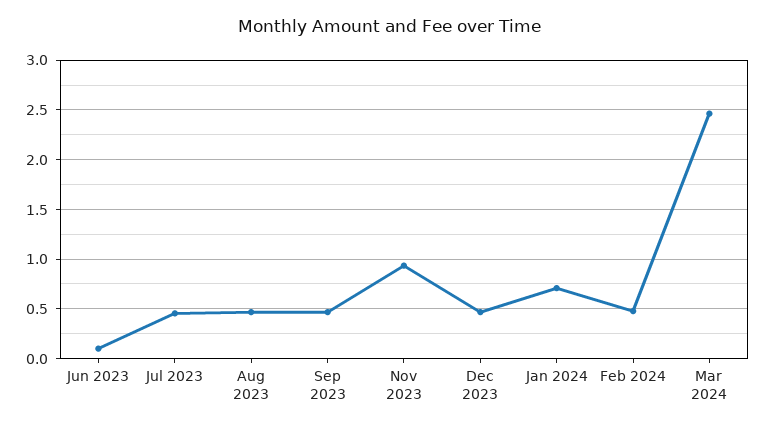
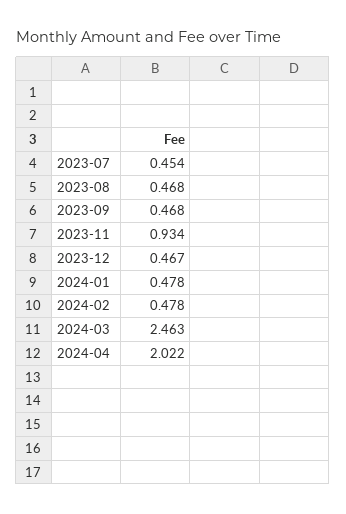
Jun 2023: 0.1 -> none
Jan 2024: 0.7 -> 0.478
2024-04: none -> 2.022

